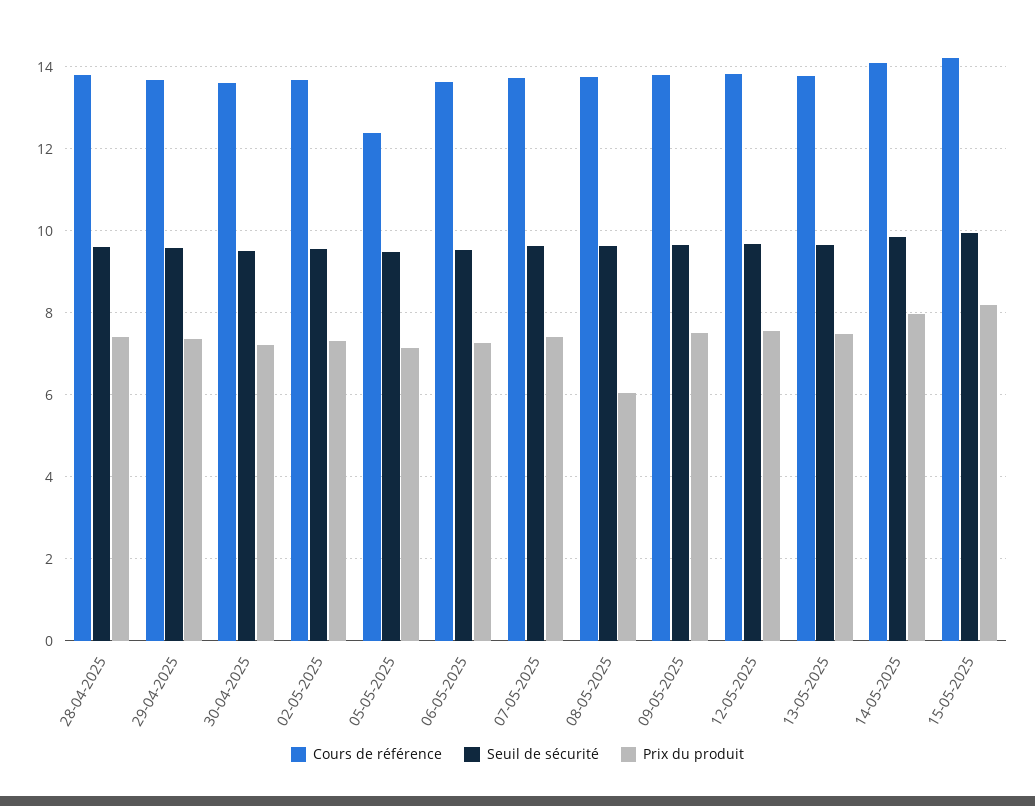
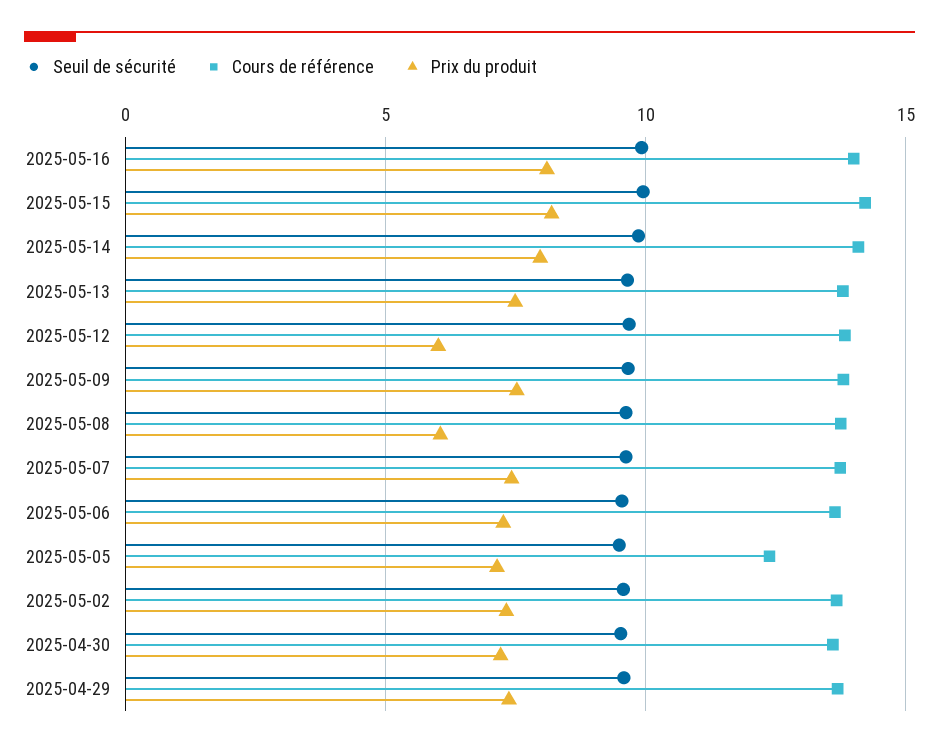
Cours de référence, 28-04-2025: 13.8 -> none
Seuil de sécurité, 28-04-2025: 9.6 -> none
Prix du produit, 28-04-2025: 7.4 -> none
Prix du produit, 12-05-2025: 7.6 -> 6
Seuil de sécurité, 2025-05-16: none -> 10
Cours de référence, 2025-05-16: none -> 14
Prix du produit, 2025-05-16: none -> 8

